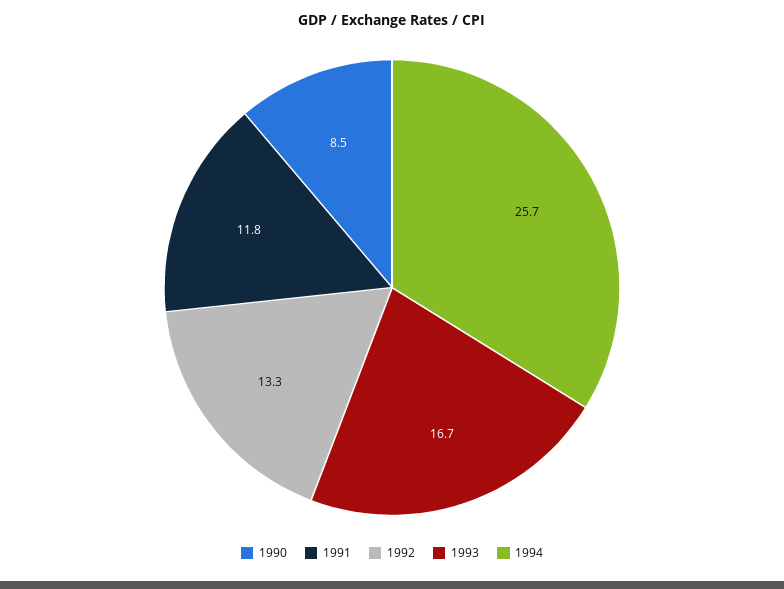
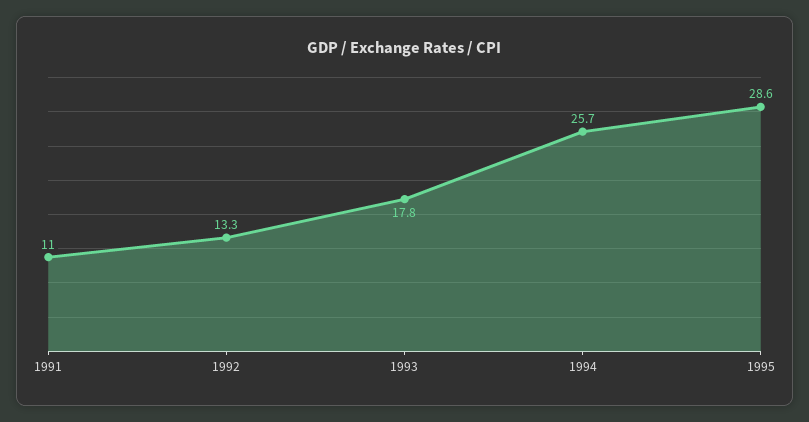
1990: 8.5 -> none
1991: 11.8 -> 11
1993: 16.7 -> 17.8
1995: none -> 28.6

